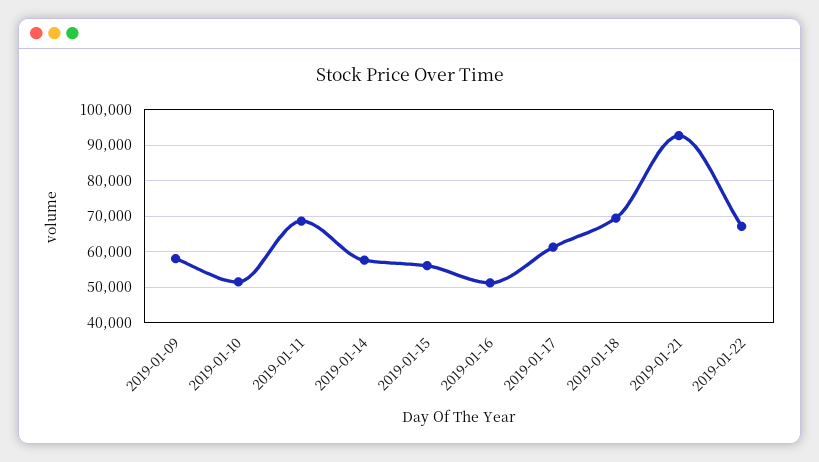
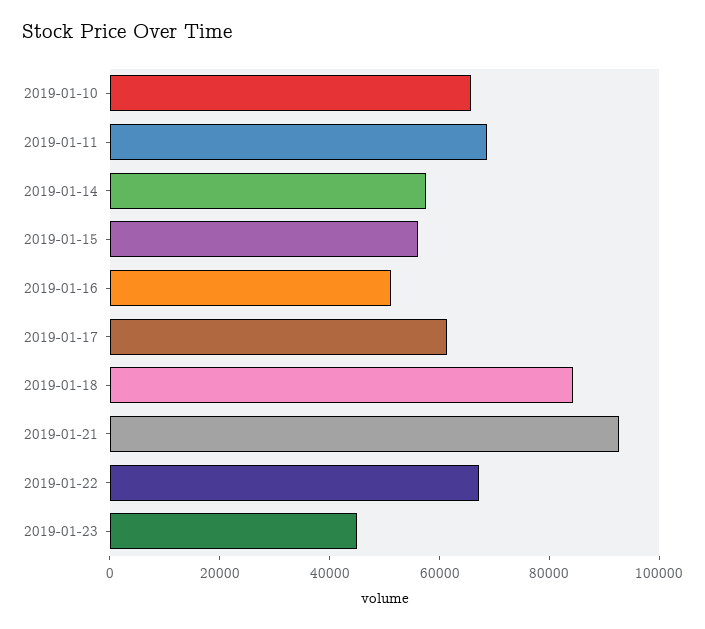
2019-01-09: 58000 -> none
2019-01-10: 52000 -> 65000
2019-01-18: 70000 -> 85000
2019-01-23: none -> 45000

